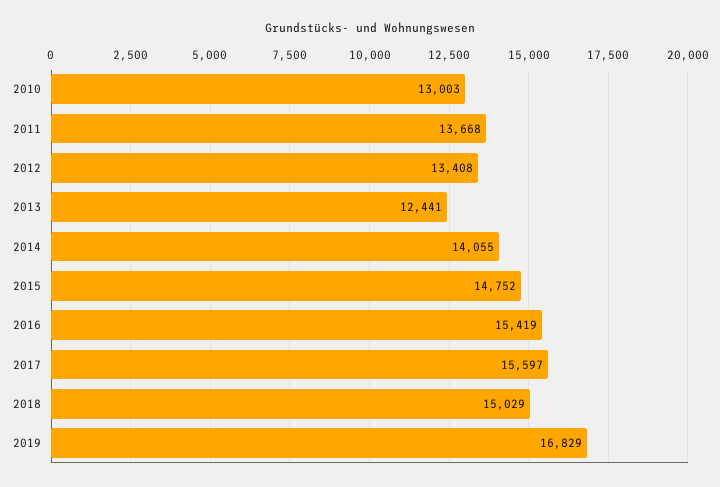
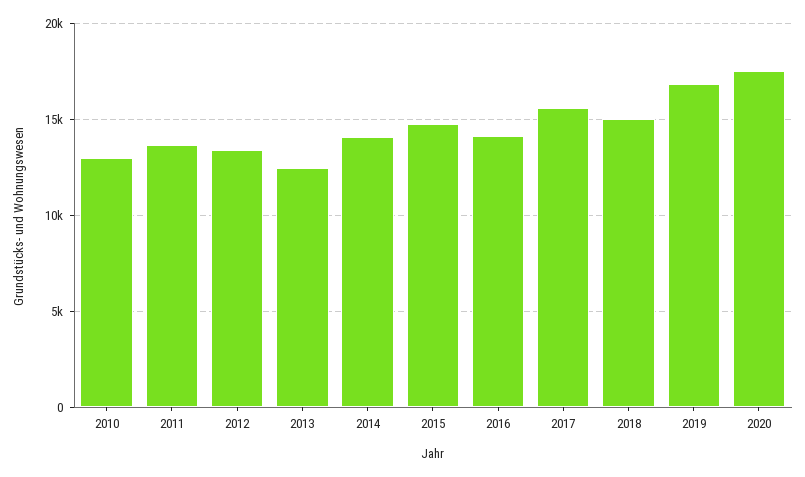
2016: 15419 -> 14000
2020: none -> 17500

